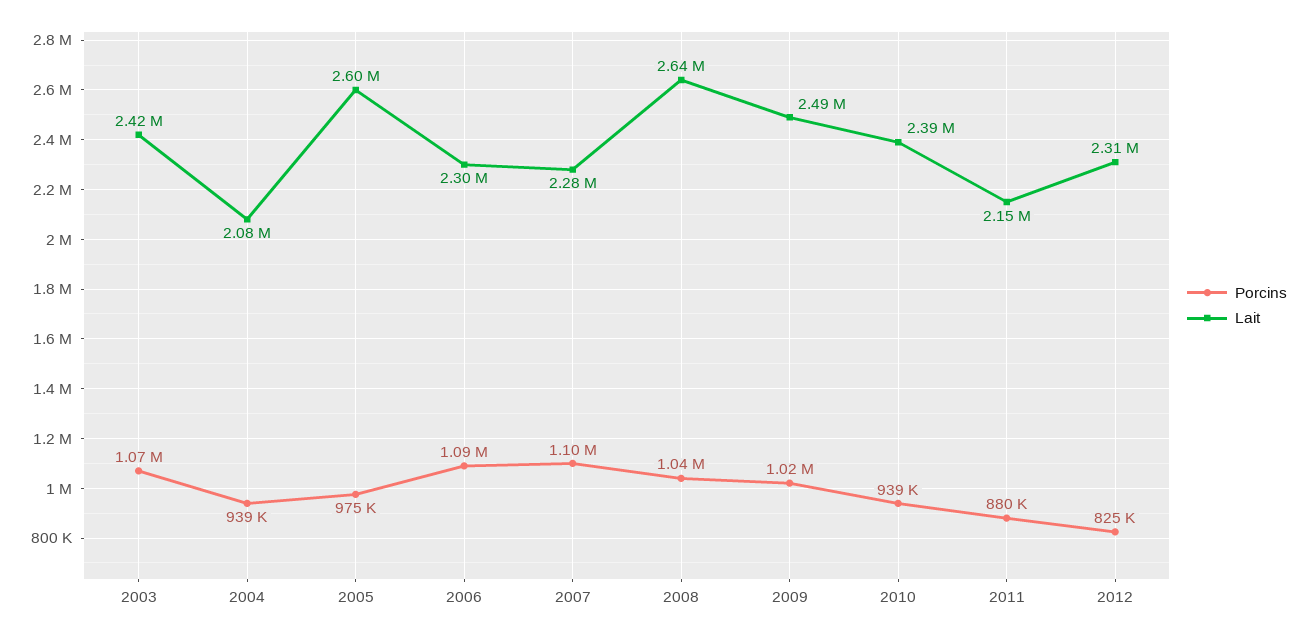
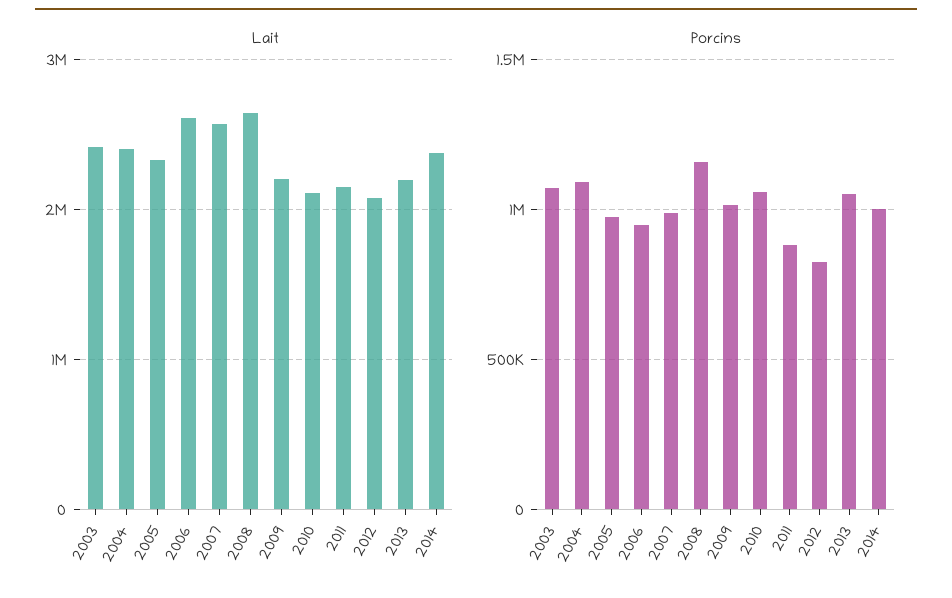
Porcins, 2004: 939000 -> 1100000
Lait, 2004: 2080000 -> 2400000
Lait, 2005: 2600000 -> 2300000
Porcins, 2006: 1090000 -> 950000
Lait, 2006: 2300000 -> 2600000
Porcins, 2007: 1100000 -> 1000000
Lait, 2007: 2280000 -> 2600000
Porcins, 2008: 1040000 -> 1150000
Lait, 2009: 2490000 -> 2200000
Porcins, 2010: 939000 -> 1050000
Lait, 2010: 2390000 -> 2100000
Lait, 2012: 2310000 -> 2100000
Lait, 2013: none -> 2200000
Lait, 2014: none -> 2400000
Porcins, 2013: none -> 1050000
Porcins, 2014: none -> 1000000

